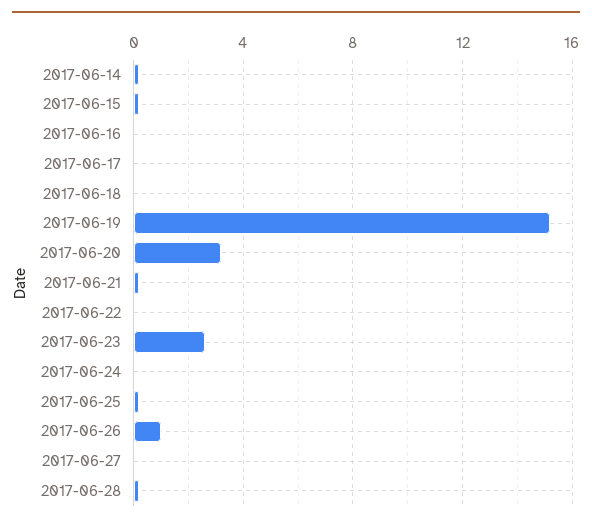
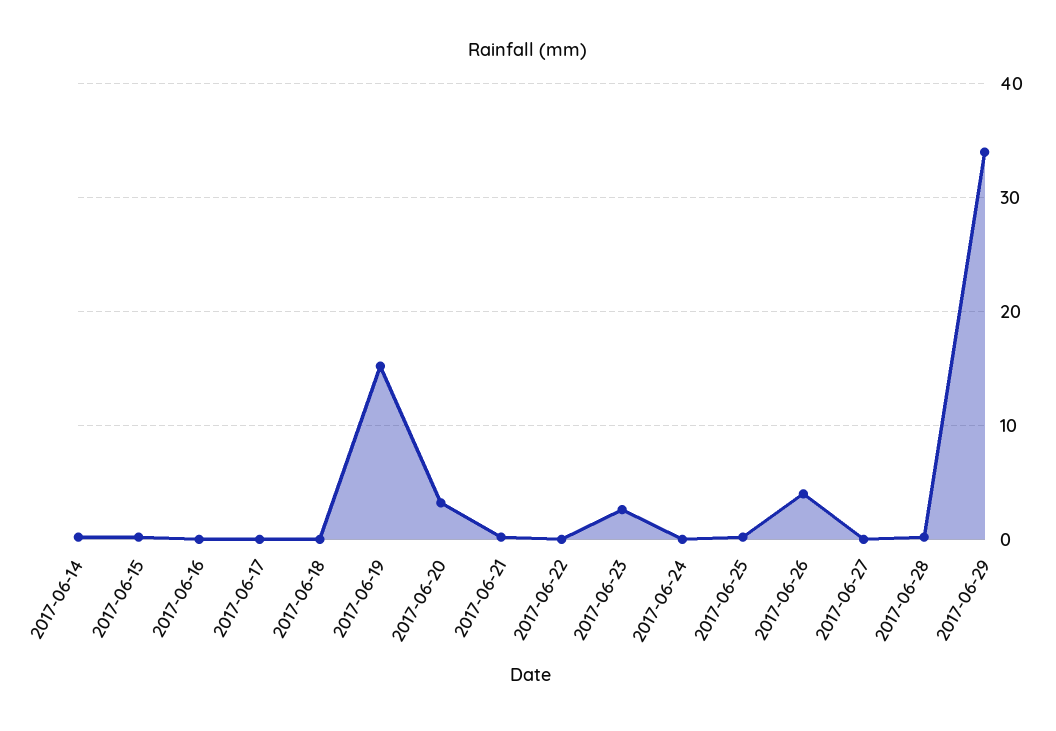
2017-06-26: 1 -> 4
2017-06-29: none -> 34

